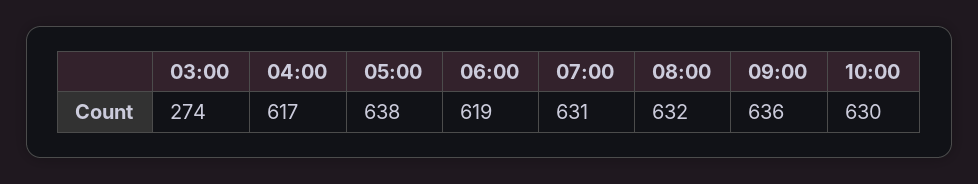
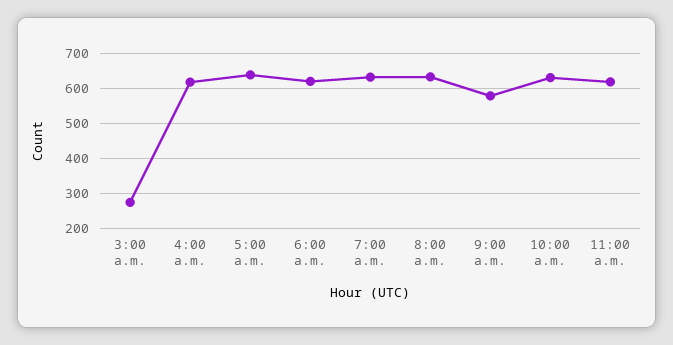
09:00: 636 -> 580
11:00 a.m.: none -> 620

